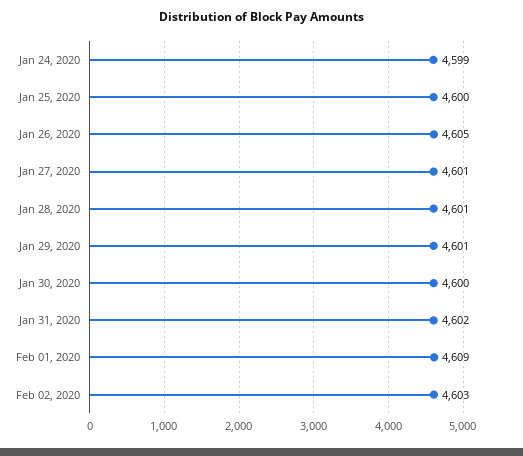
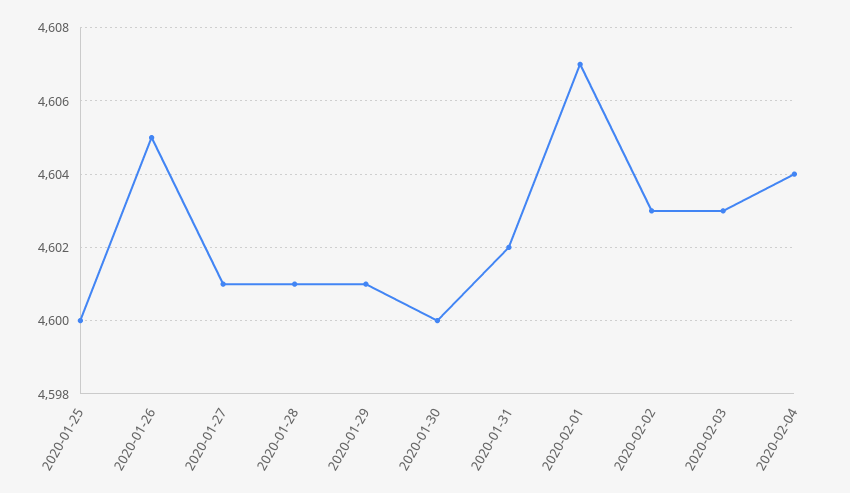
Jan 24, 2020: 4599 -> none
Feb 01, 2020: 4609 -> 4607
2020-02-03: none -> 4603
2020-02-04: none -> 4604

